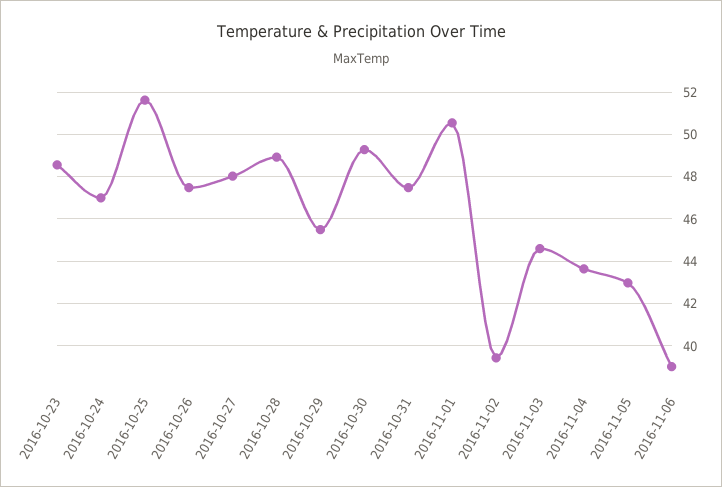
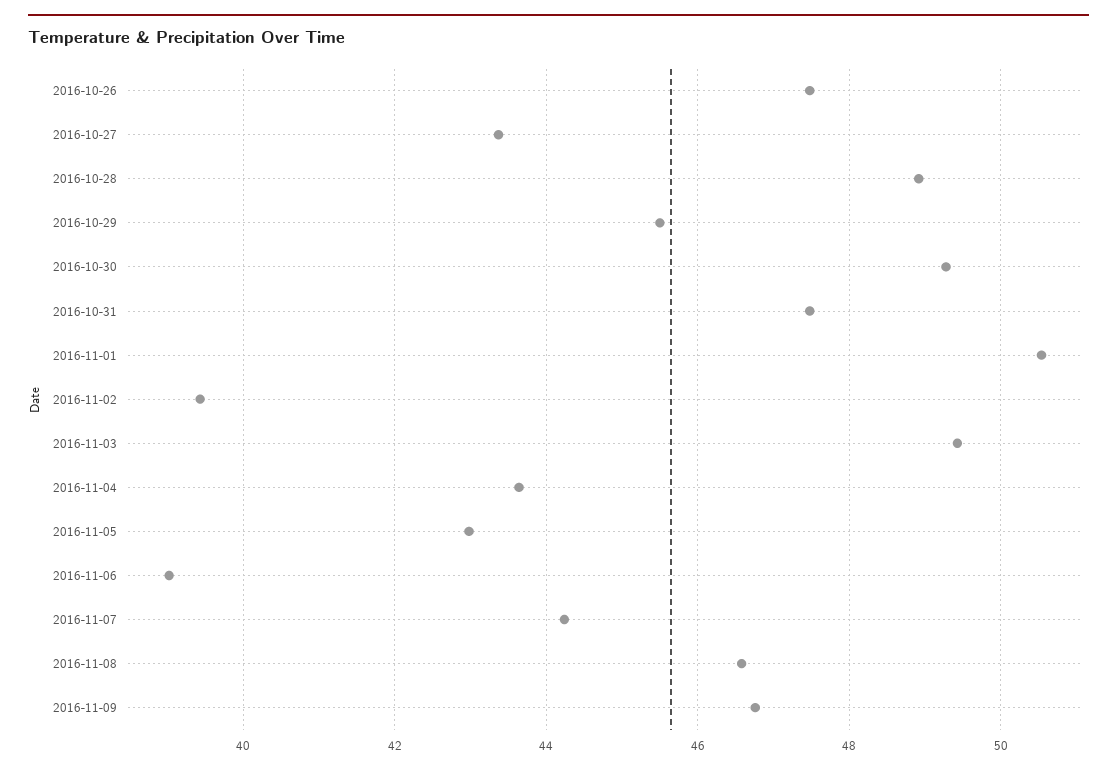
2016-10-23: 48.5 -> none
2016-10-24: 47 -> none
2016-10-25: 51.5 -> none
2016-10-27: 48 -> 43.4
2016-11-03: 44.5 -> 49.4
2016-11-07: none -> 44.2
2016-11-08: none -> 46.6
2016-11-09: none -> 46.8

